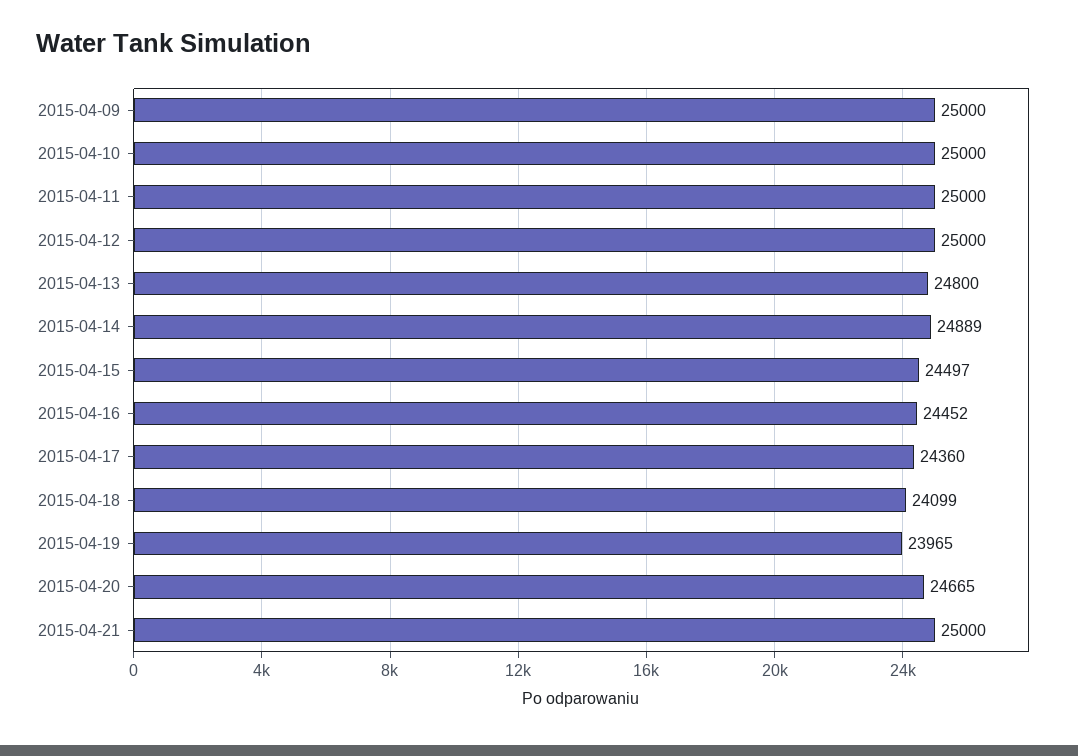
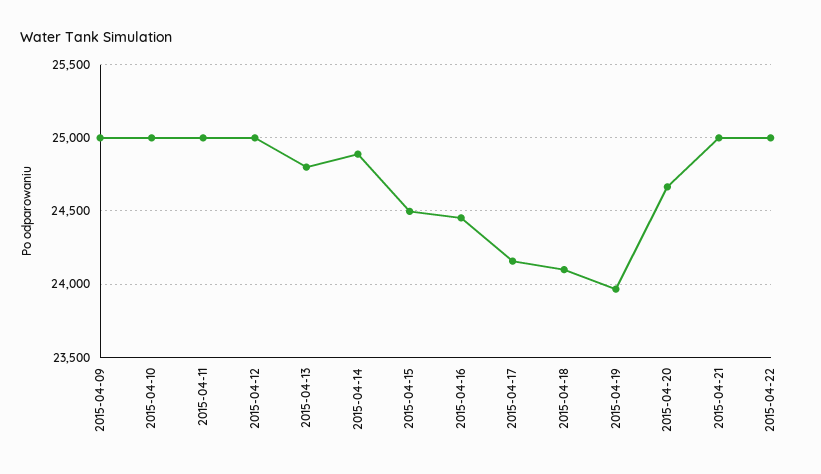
2015-04-17: 24360 -> 24150
2015-04-22: none -> 25000

